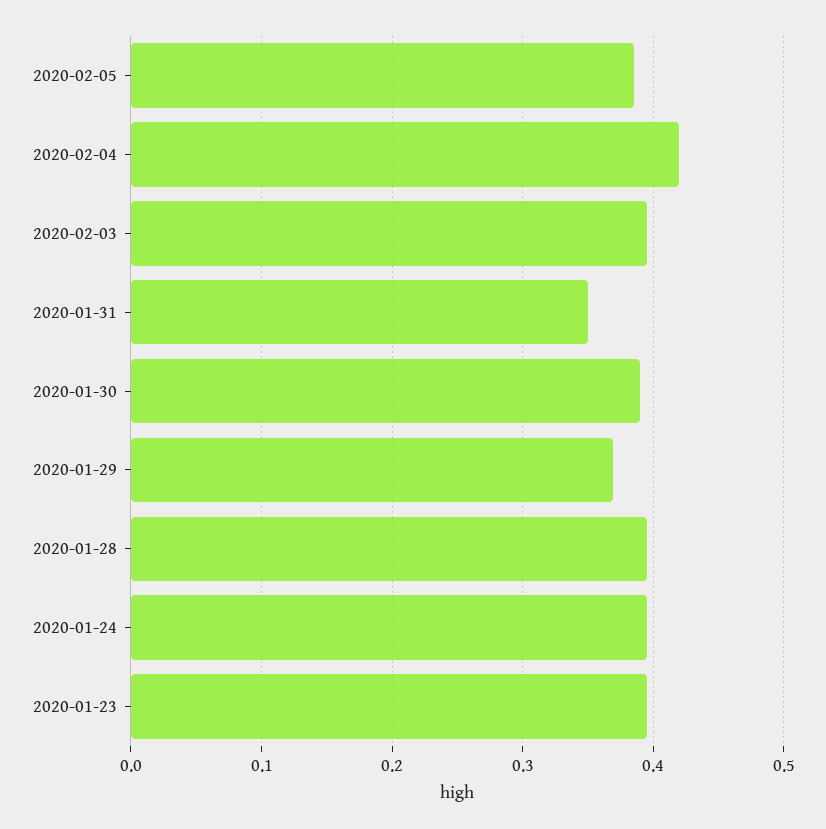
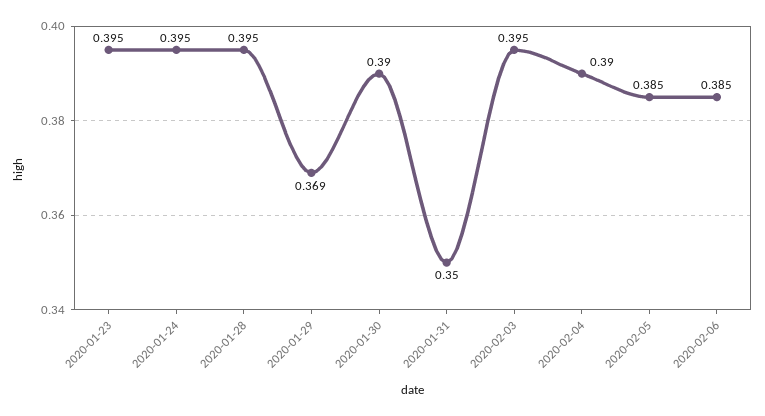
2020-02-04: 0.42 -> 0.39
2020-02-06: none -> 0.385

